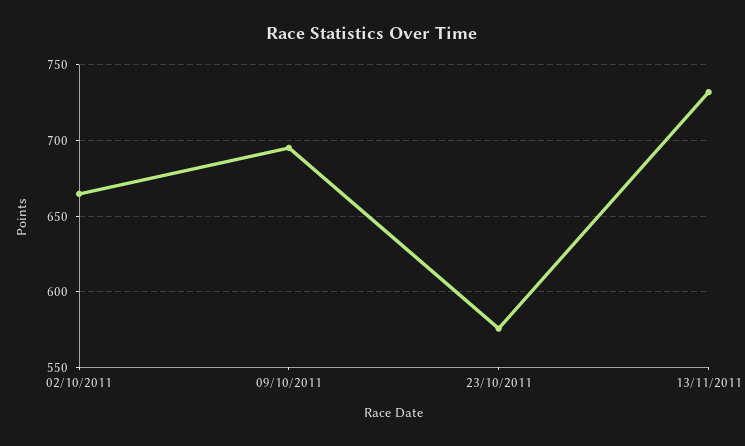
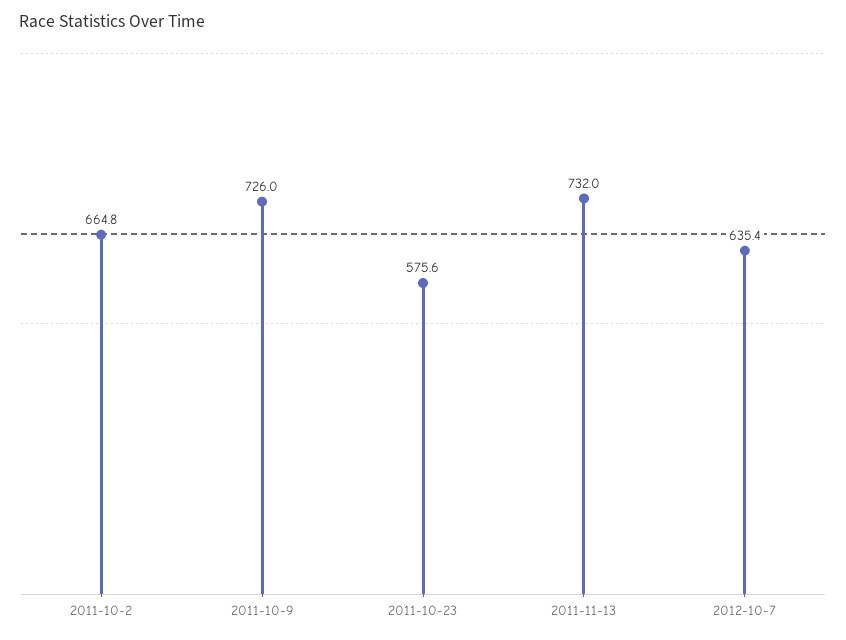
09/10/2011: 695 -> 726
2012-10-7: none -> 635.4

